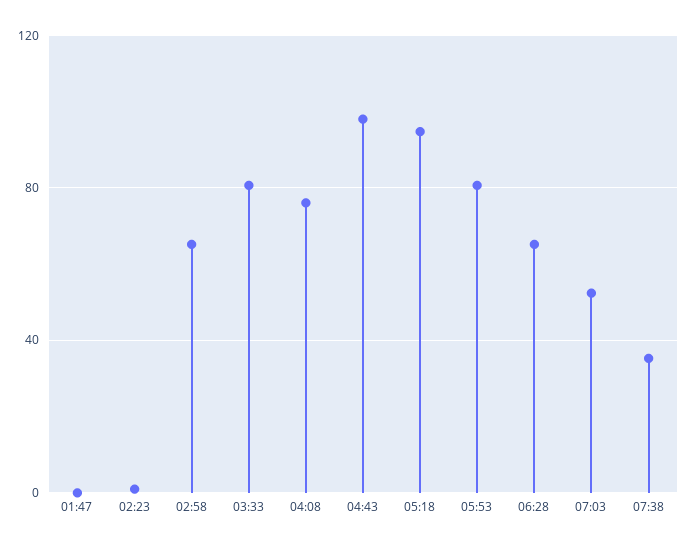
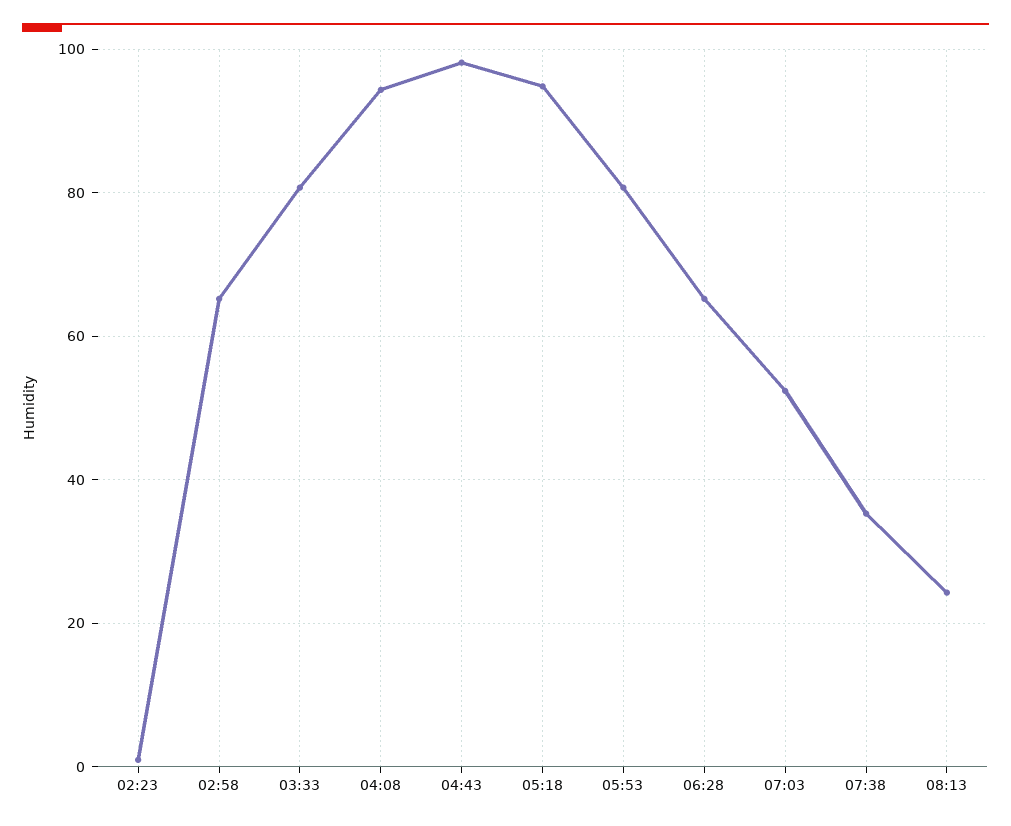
01:47: 0 -> none
04:08: 75 -> 94
08:13: none -> 24

